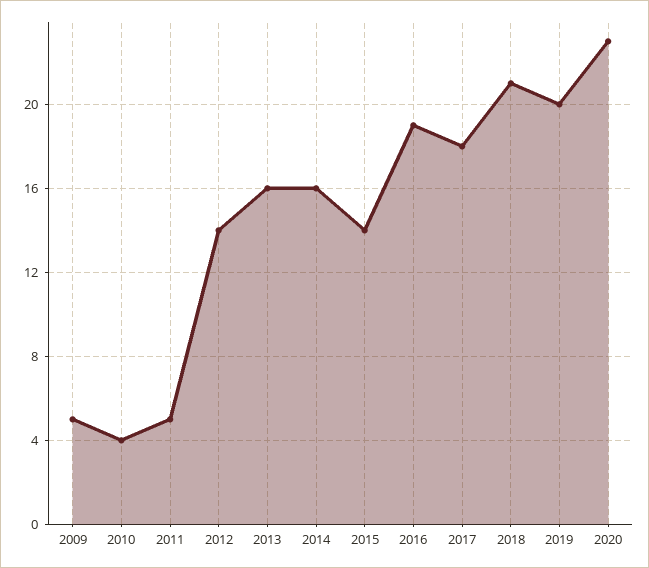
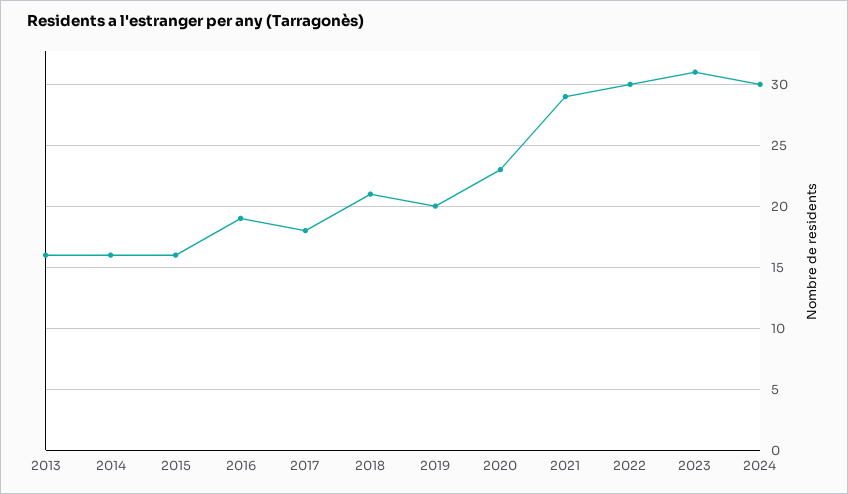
2009: 5 -> none
2010: 4 -> none
2011: 5 -> none
2012: 14 -> none
2015: 14 -> 16
2021: none -> 29
2022: none -> 30
2023: none -> 31
2024: none -> 30

